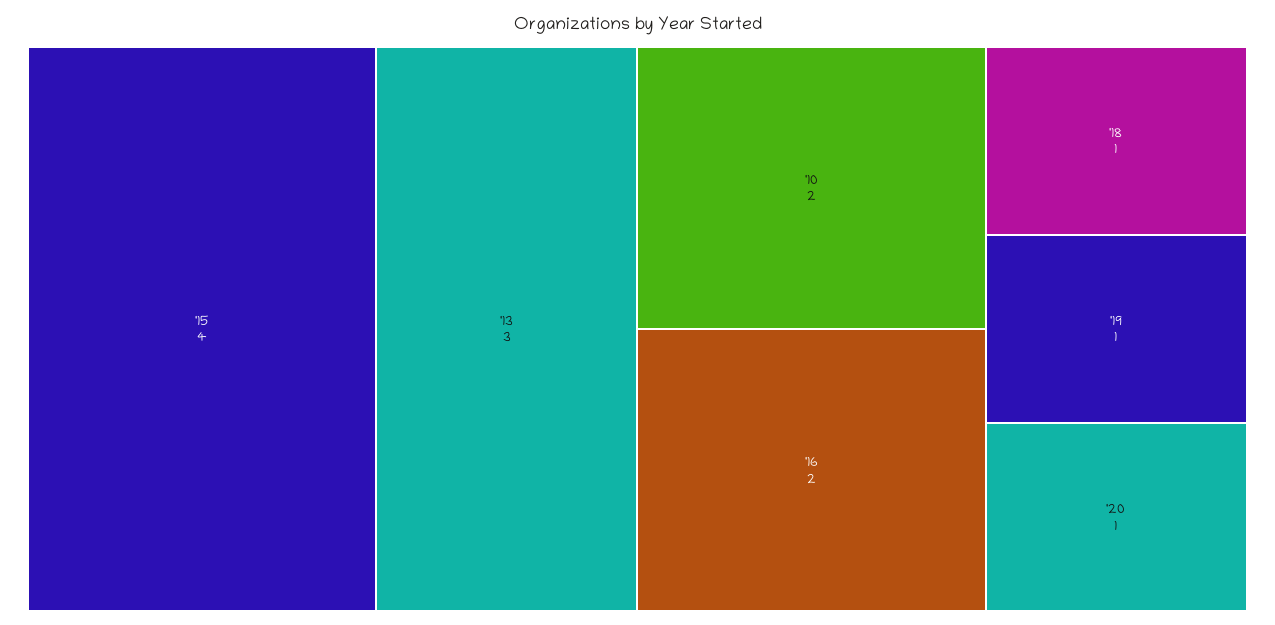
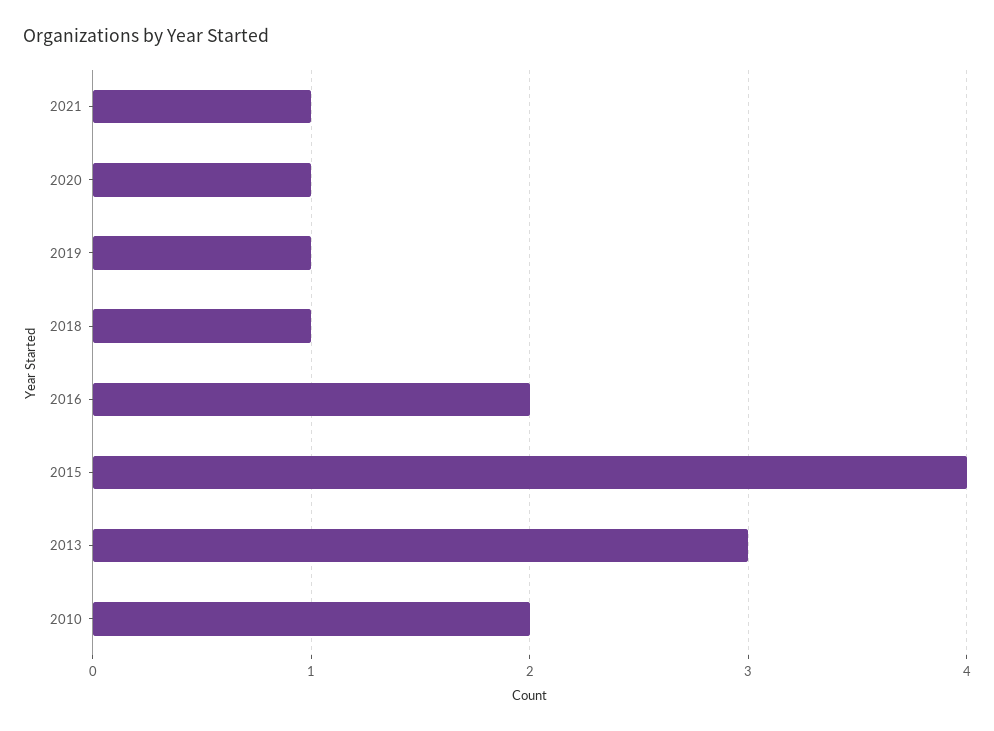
2021: none -> 1

